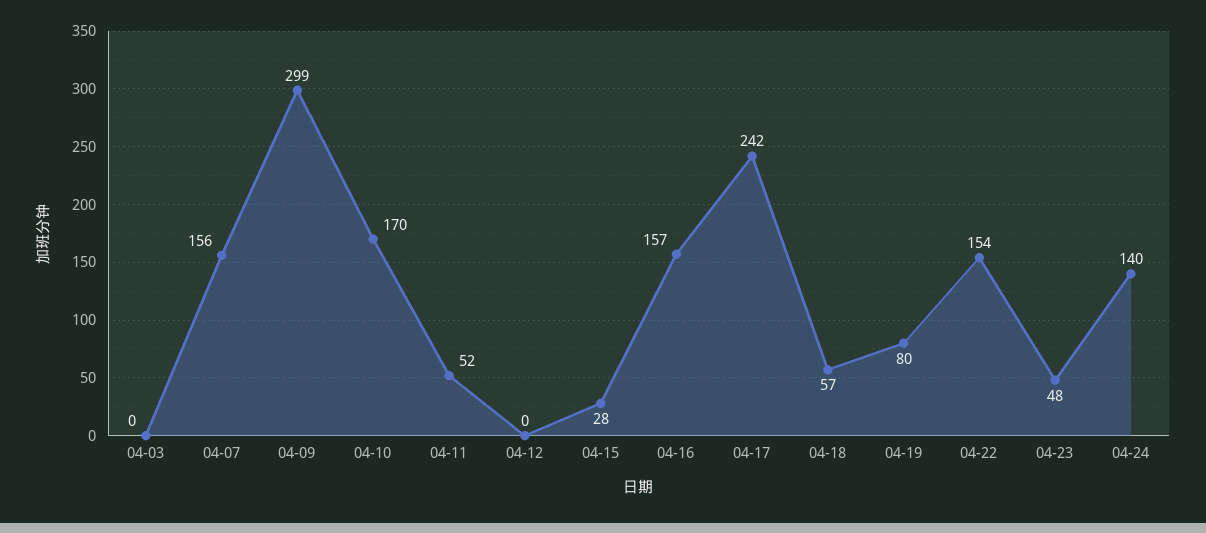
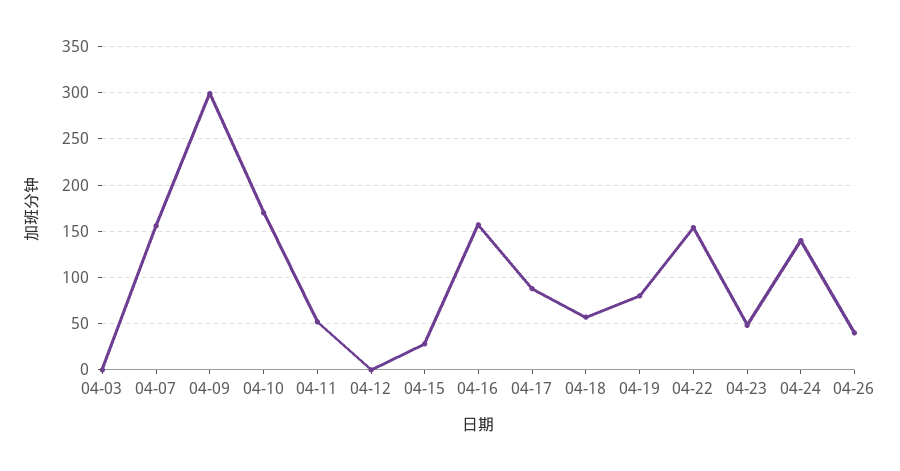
04-17: 242 -> 90
04-26: none -> 40

